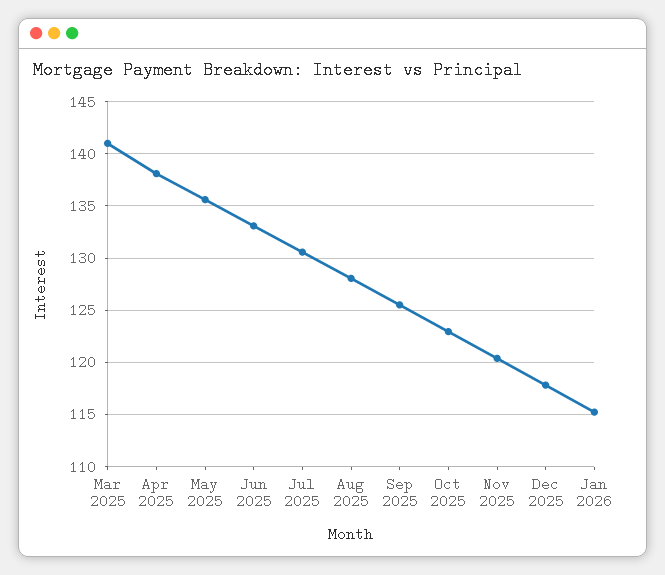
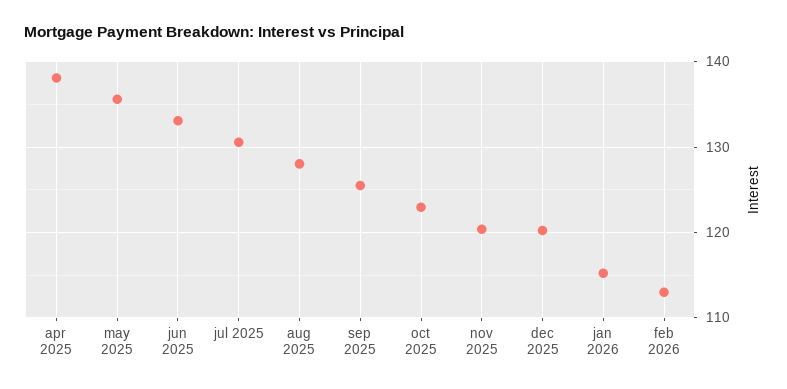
Mar 2025: 141 -> none
Dec 2025: 118 -> 120
feb 2026: none -> 113

